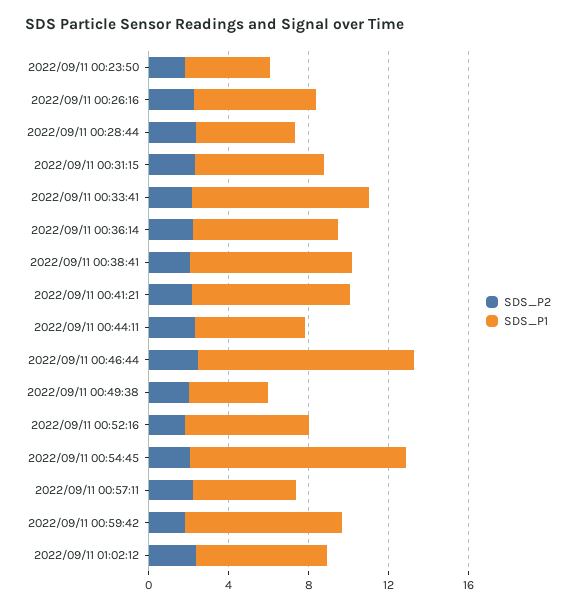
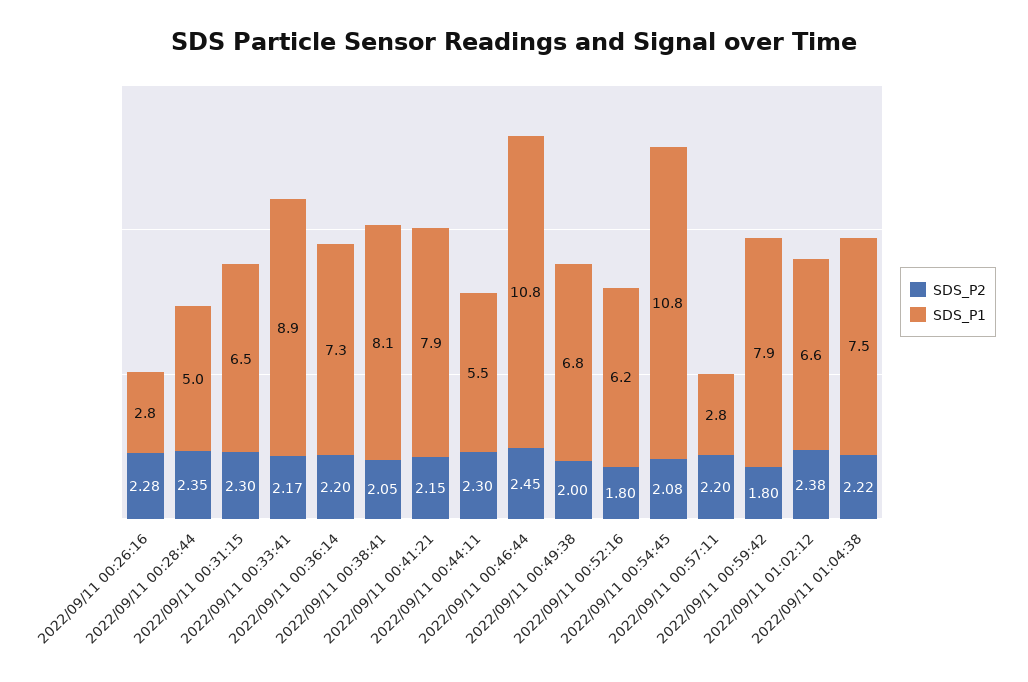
SDS_P2, 2022/09/11 00:23:50: 2 -> none
SDS_P1, 2022/09/11 00:23:50: 4 -> none
SDS_P1, 2022/09/11 00:26:16: 6 -> 2.8
SDS_P1, 2022/09/11 00:49:38: 4 -> 6.8
SDS_P1, 2022/09/11 00:57:11: 5 -> 2.8
SDS_P2, 2022/09/11 01:04:38: none -> 2.22
SDS_P1, 2022/09/11 01:04:38: none -> 7.5

